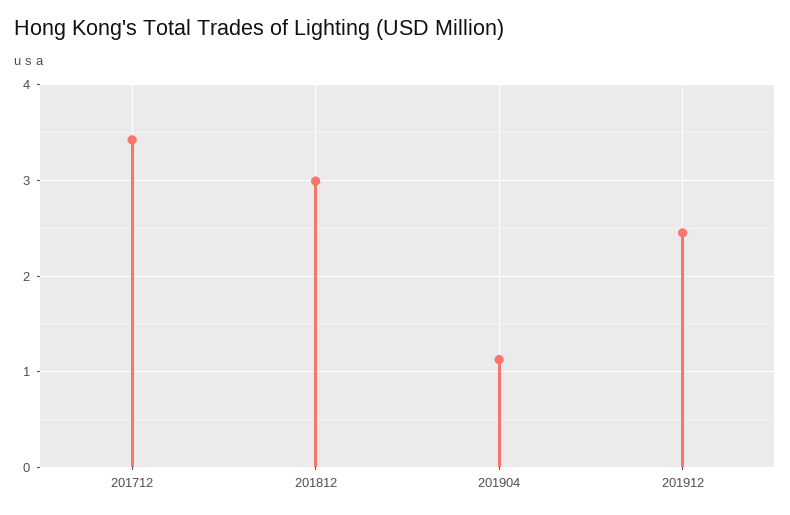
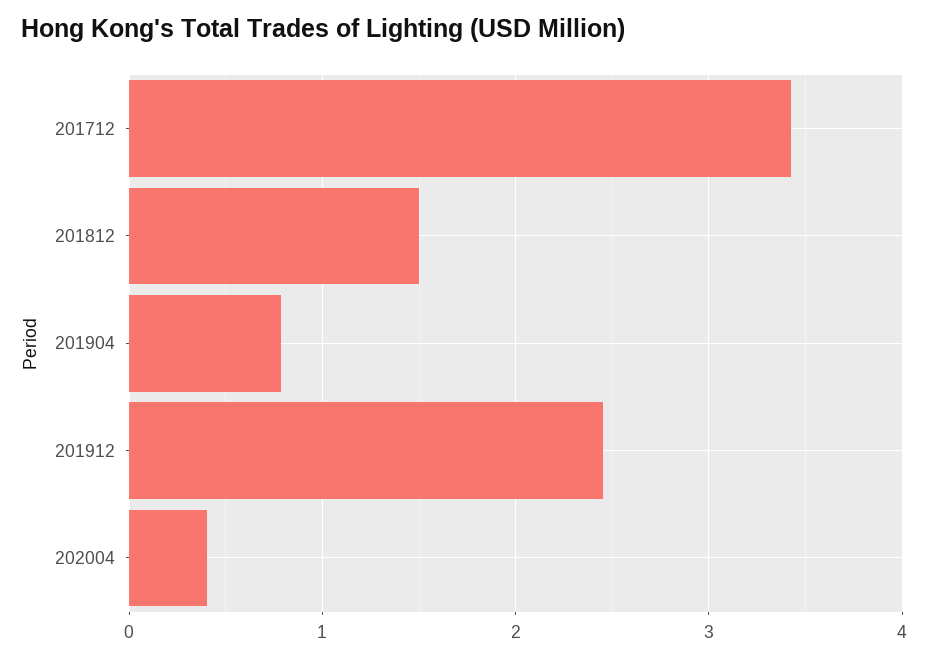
201812: 3 -> 1.5
201904: 1.1 -> 0.8
202004: none -> 0.4

